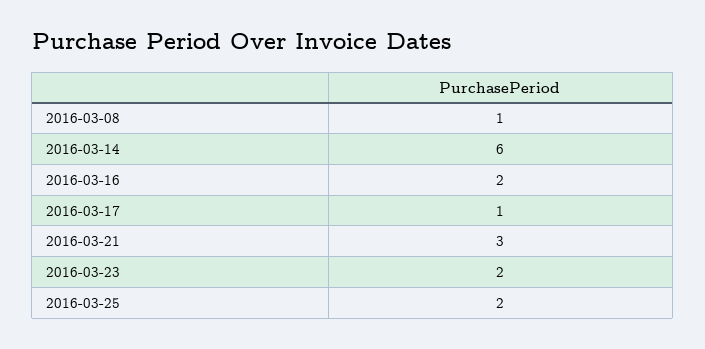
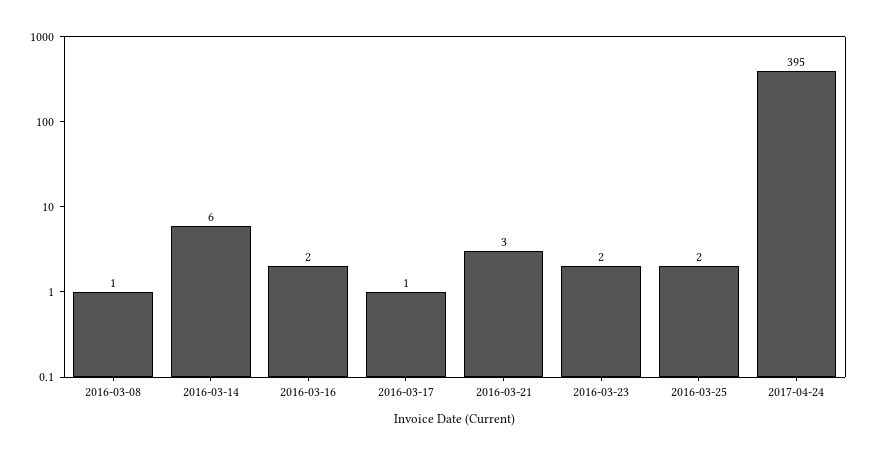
2017-04-24: none -> 395

